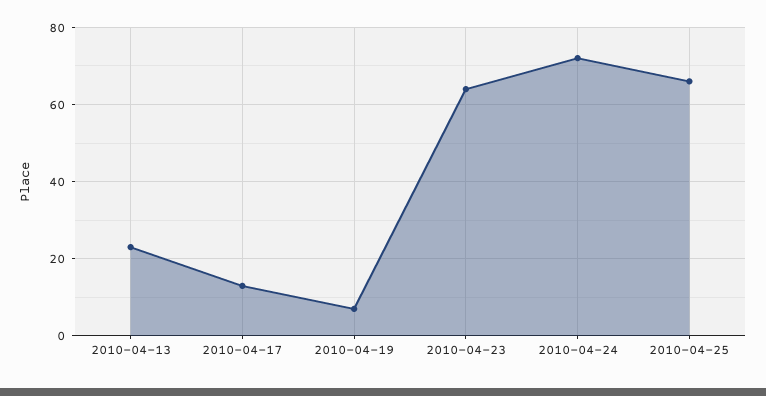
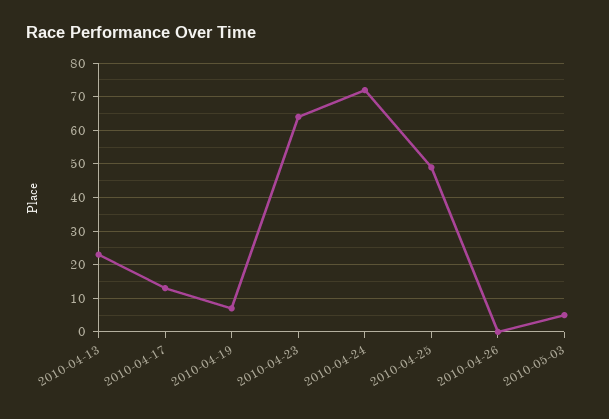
2010-04-25: 65 -> 50
2010-04-26: none -> 0
2010-05-03: none -> 5

